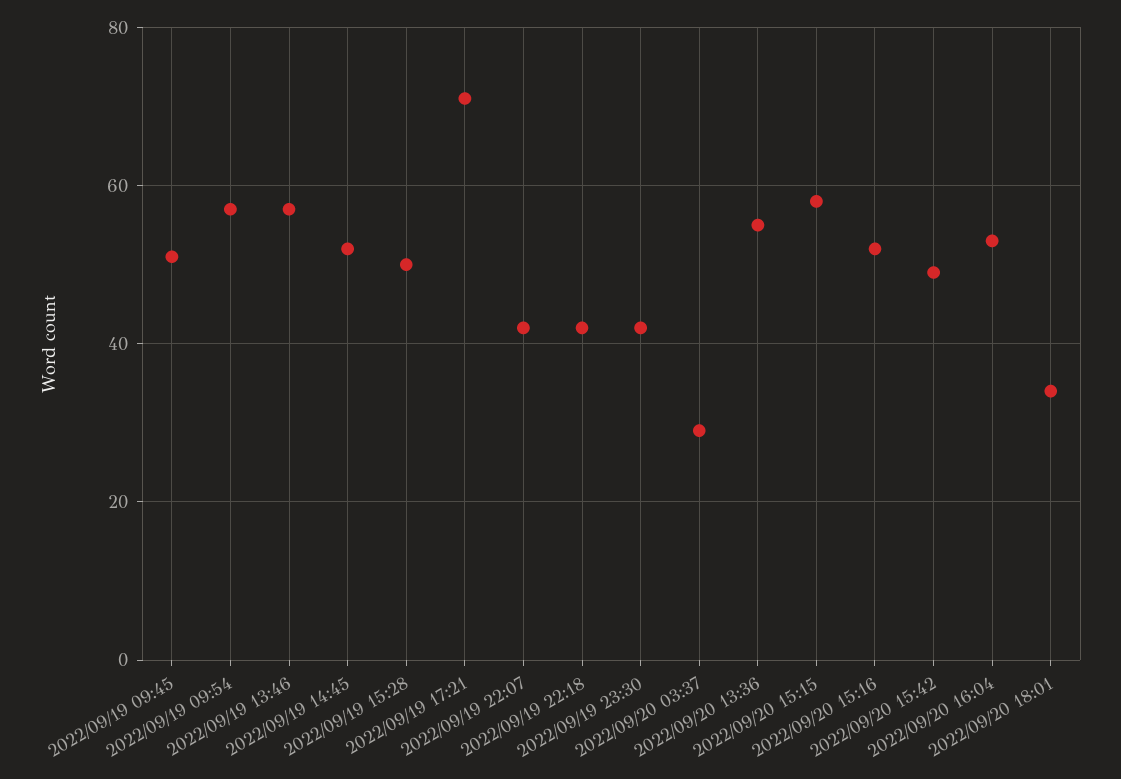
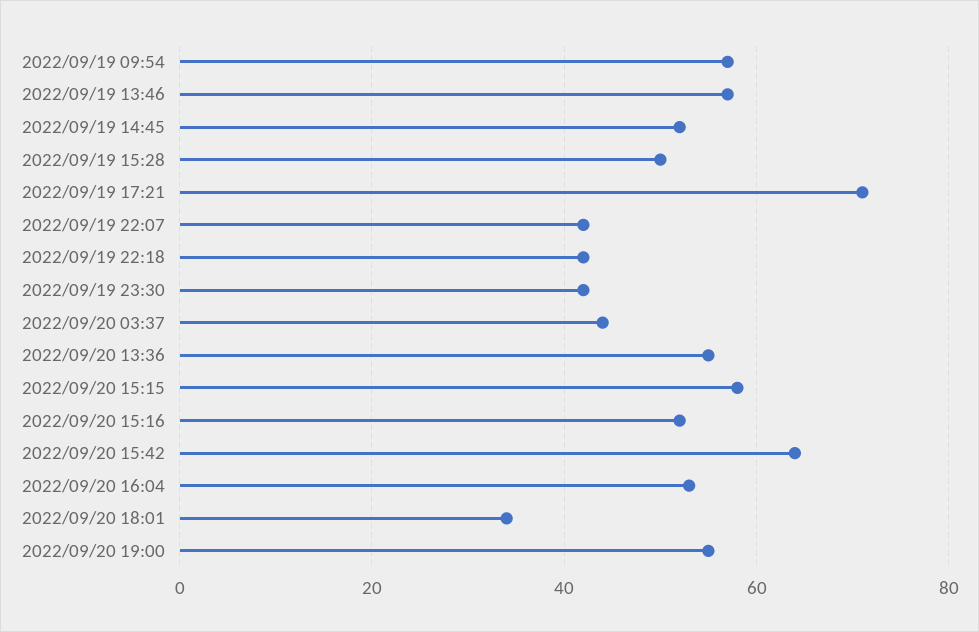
2022/09/19 09:45: 50 -> none
2022/09/20 03:37: 30 -> 45
2022/09/20 15:42: 50 -> 65
2022/09/20 19:00: none -> 55

